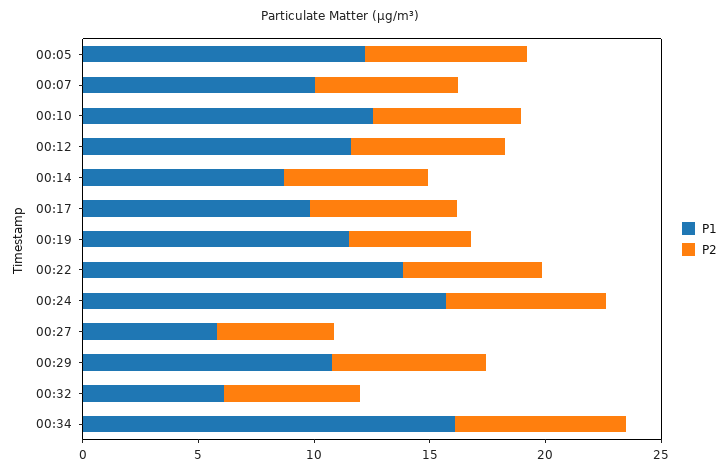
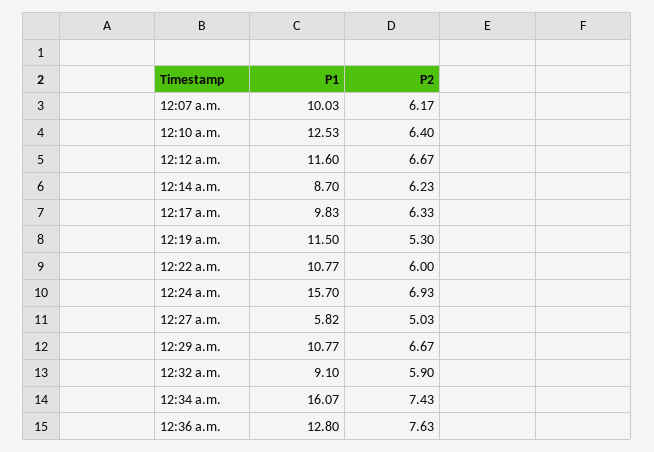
P1, 00:05: 12 -> none
P2, 00:05: 7 -> none
P1, 00:22: 14 -> 10.77
P1, 00:32: 6 -> 9.1
P1, 12:36 a.m.: none -> 12.8
P2, 12:36 a.m.: none -> 7.63

